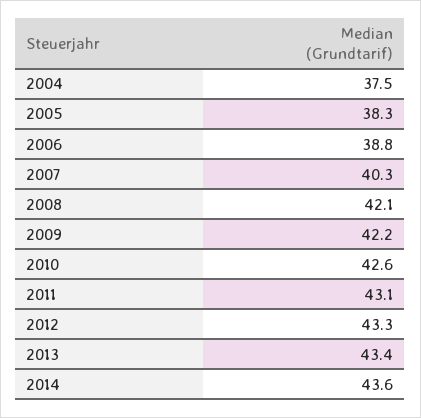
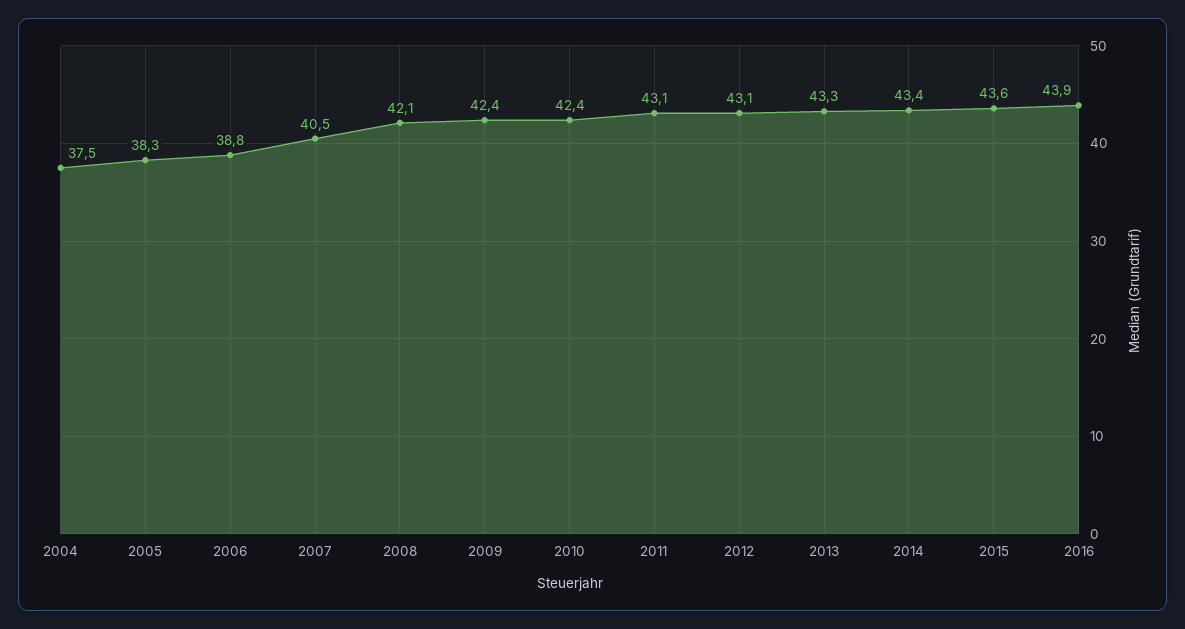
2007: 40.3 -> 40.5
2009: 42.2 -> 42.4
2010: 42.6 -> 42.4
2012: 43.3 -> 43.1
2013: 43.4 -> 43.3
2014: 43.6 -> 43.4
2015: none -> 43.6
2016: none -> 43.9

